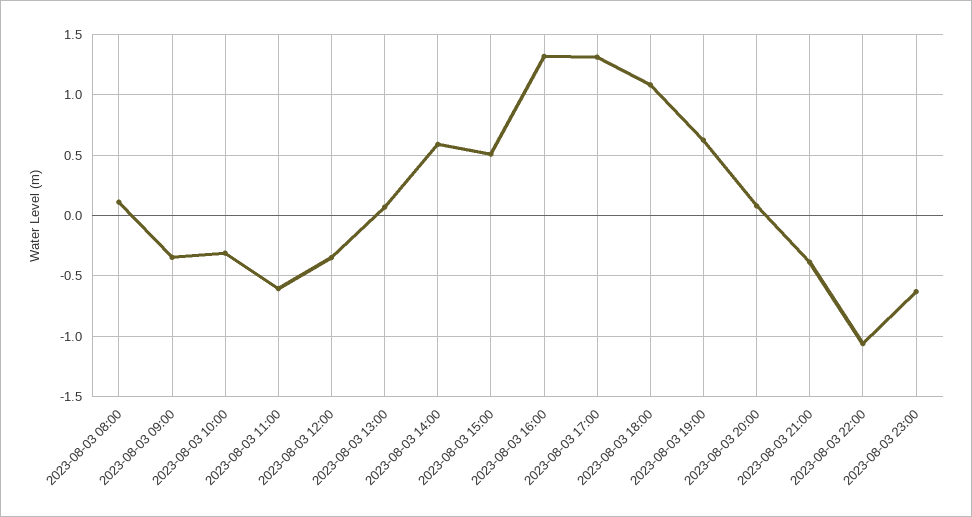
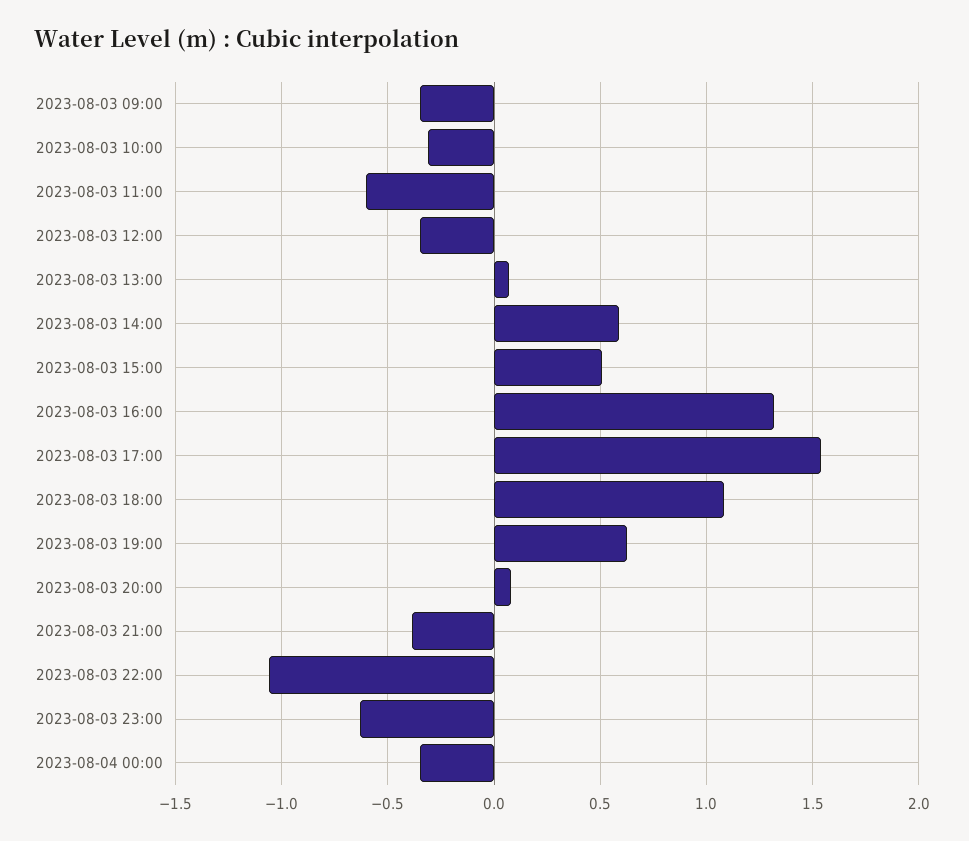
2023-08-03 08:00: 0.1 -> none
2023-08-03 17:00: 1.3 -> 1.55
2023-08-04 00:00: none -> -0.35

